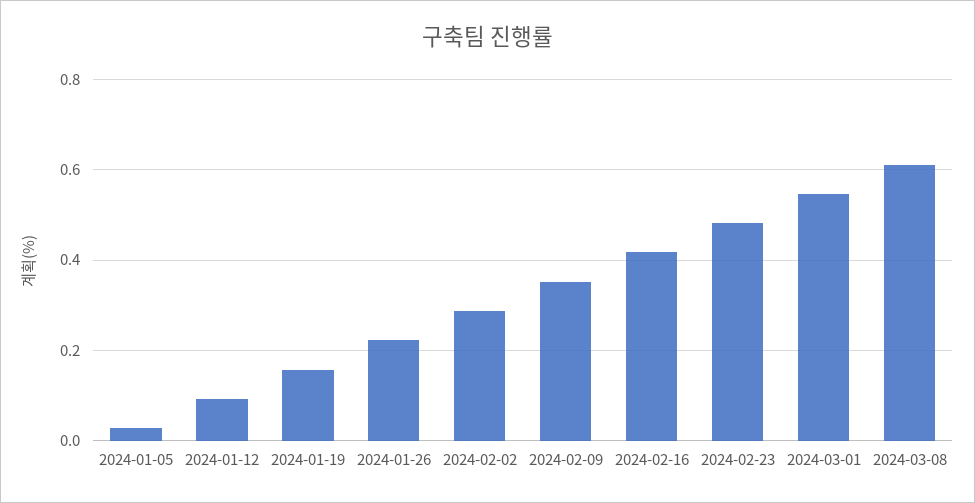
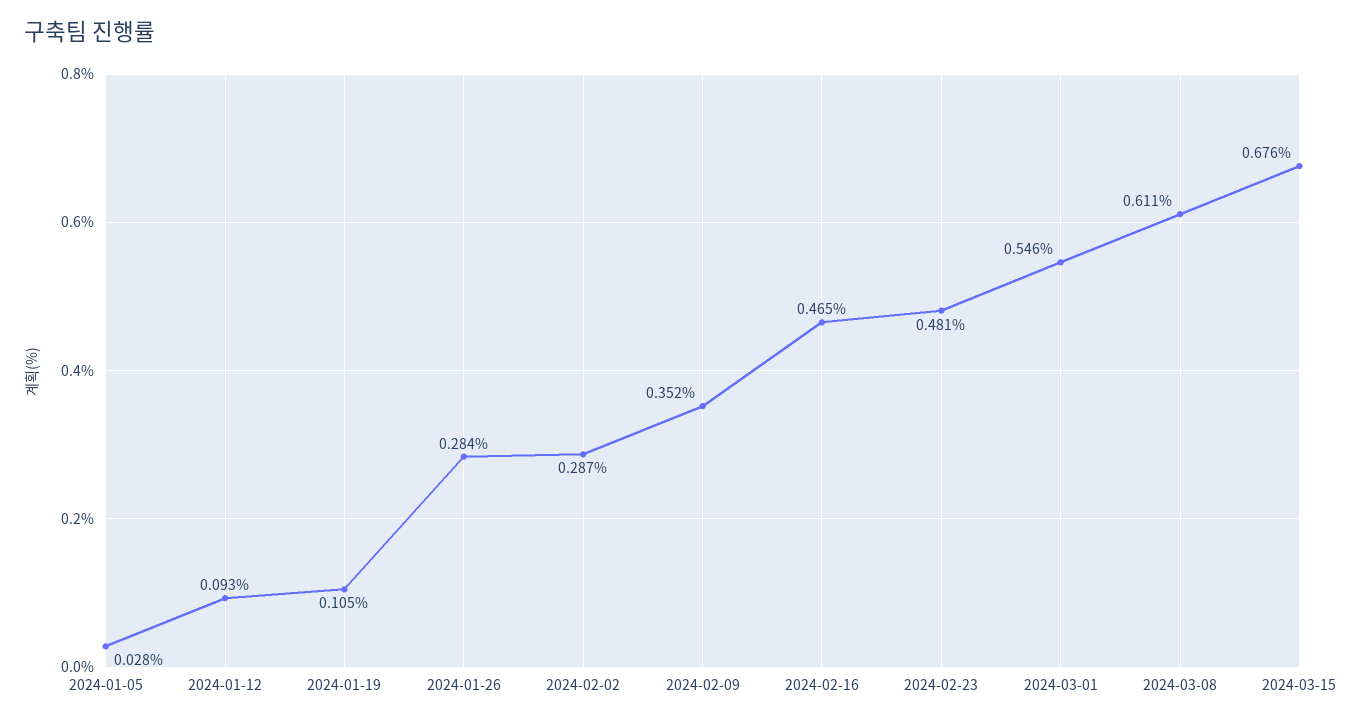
2024-01-19: 0.16 -> 0.105
2024-01-26: 0.22 -> 0.284
2024-02-16: 0.42 -> 0.465
2024-03-15: none -> 0.676

